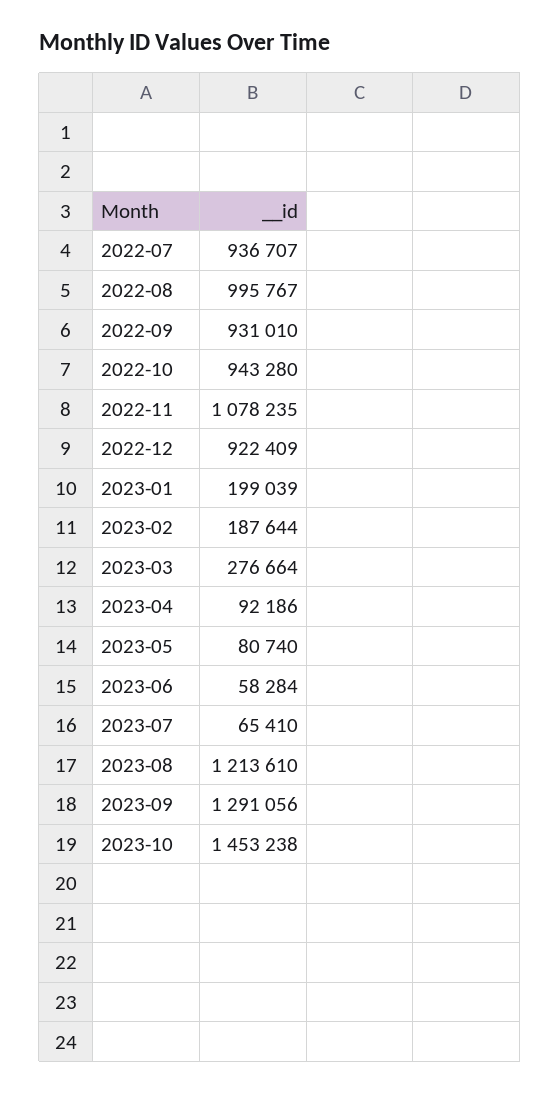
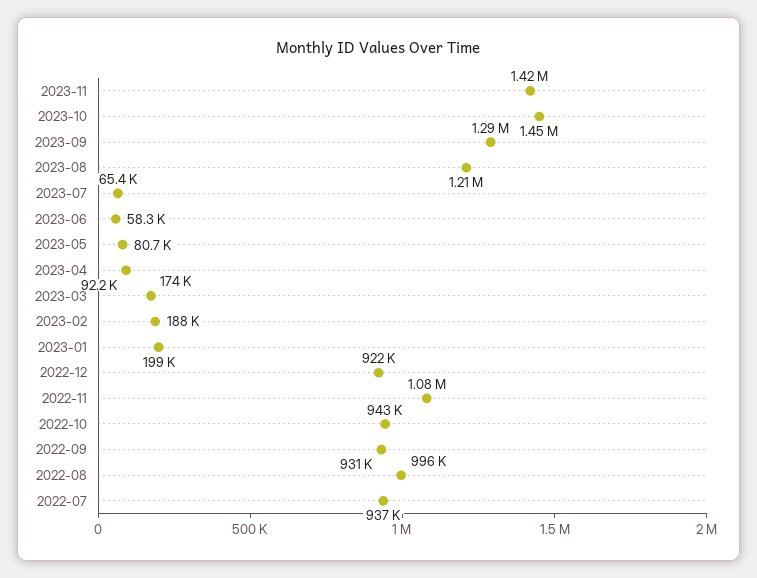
2023-03: 276664 -> 174000
2023-11: none -> 1420000

